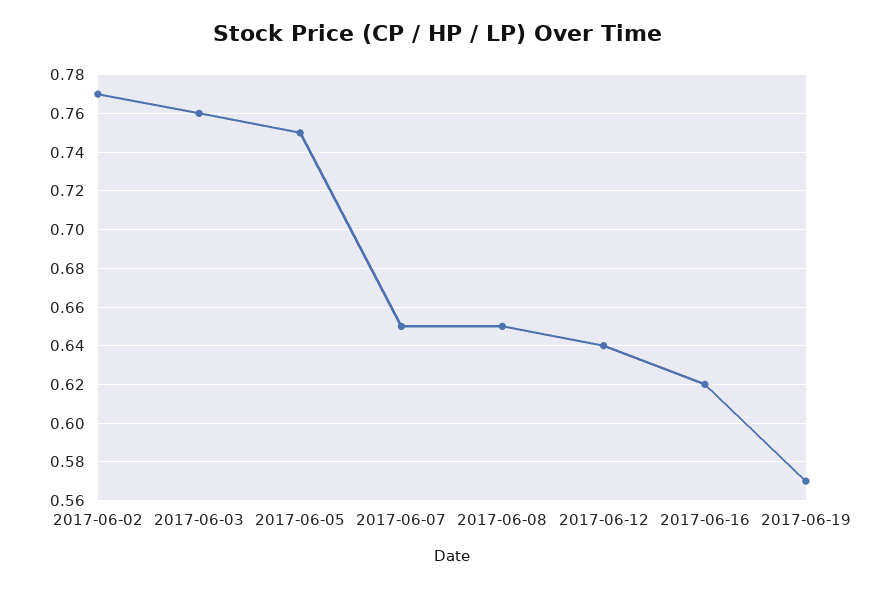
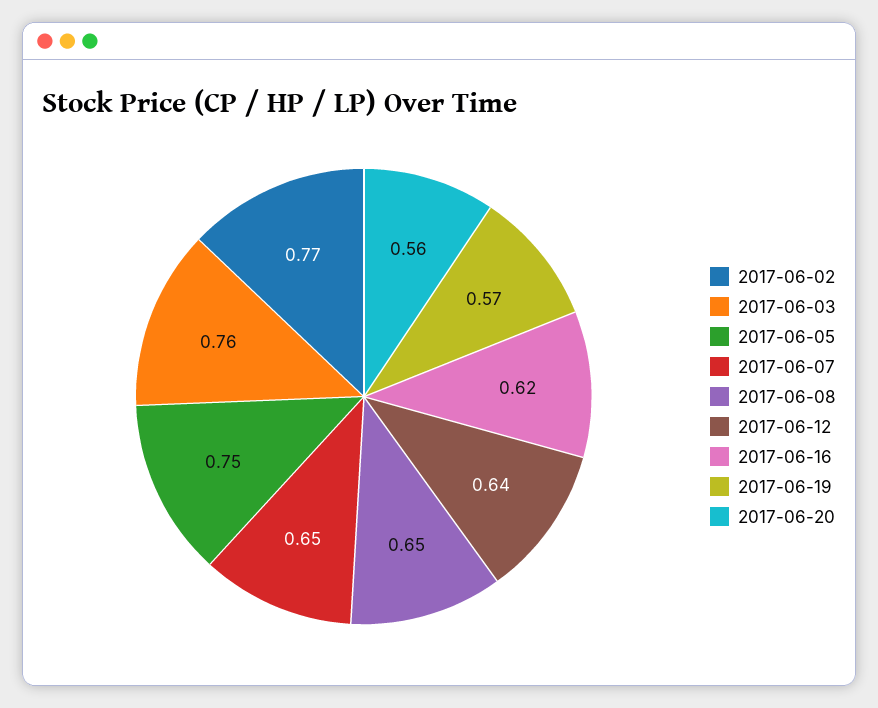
2017-06-20: none -> 0.56

